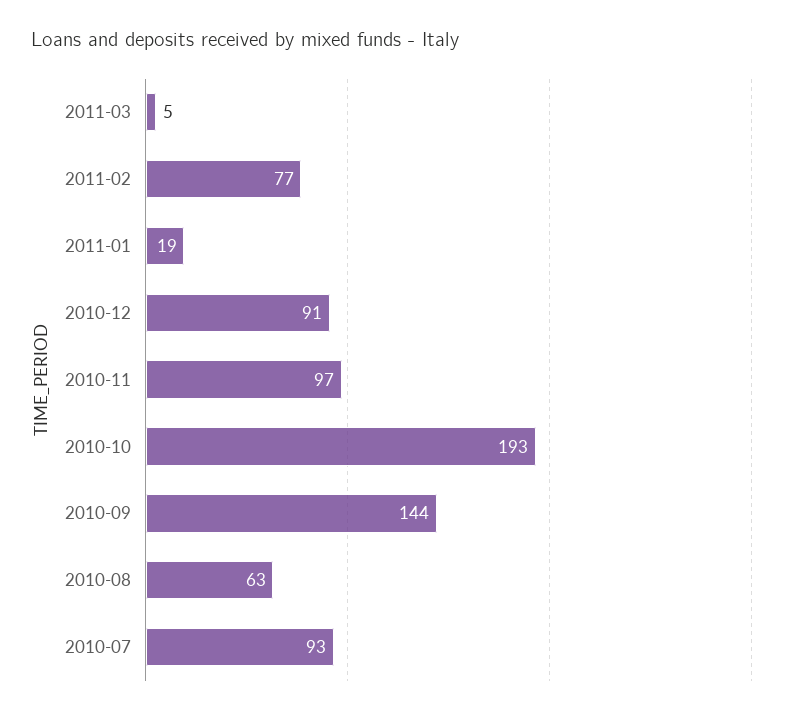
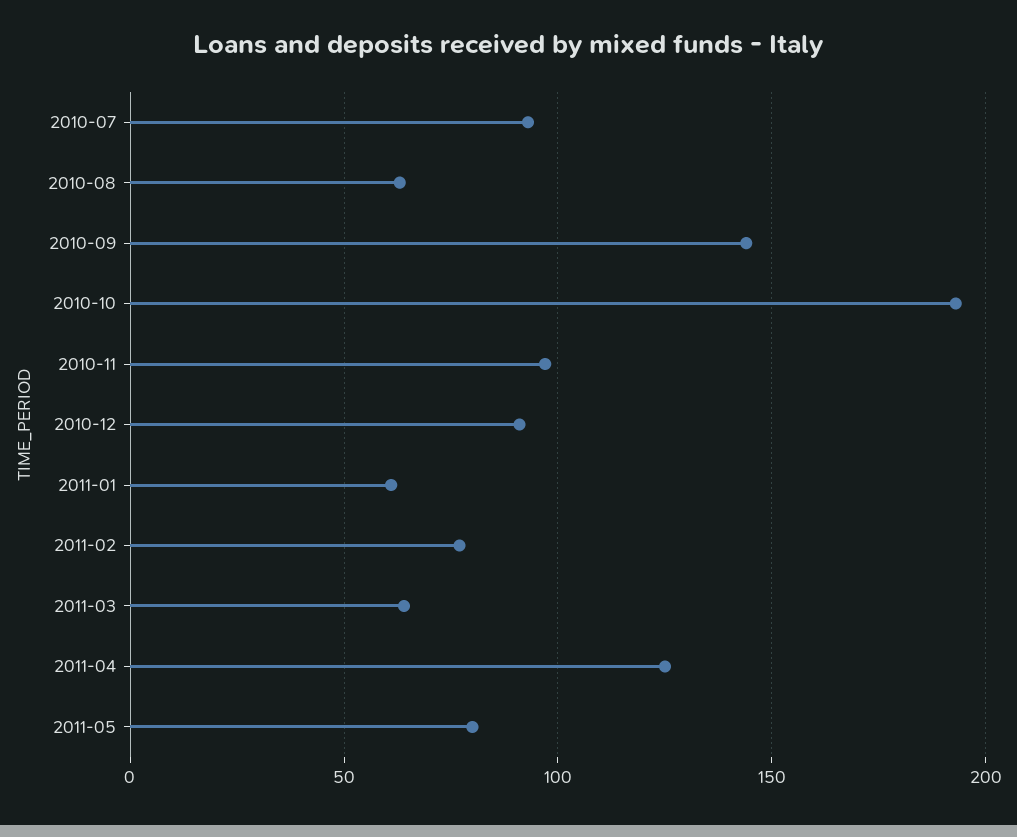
2011-03: 5 -> 65
2011-01: 19 -> 60
2011-04: none -> 125
2011-05: none -> 80

